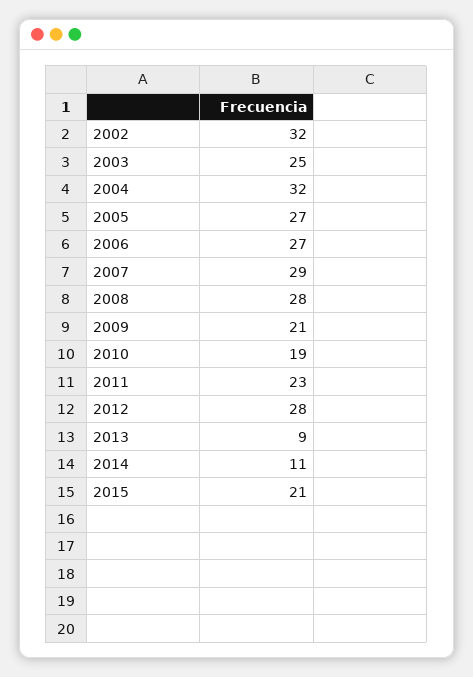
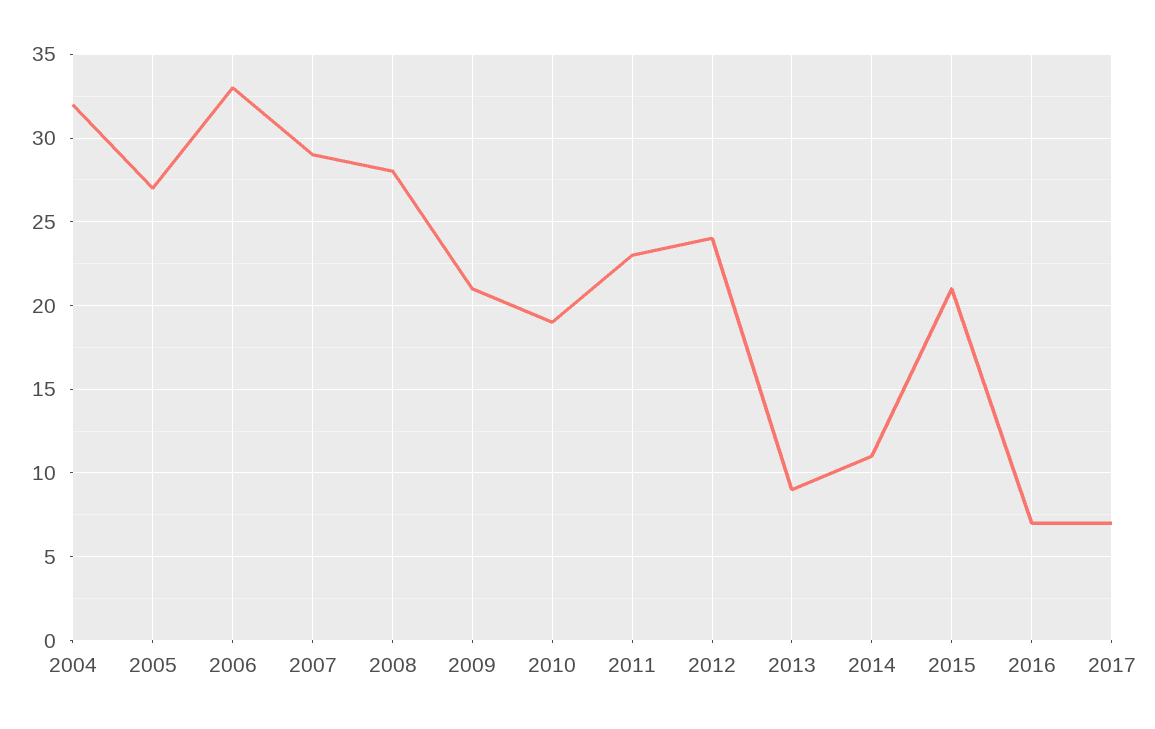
2002: 32 -> none
2003: 25 -> none
2006: 27 -> 33
2012: 28 -> 24
2016: none -> 7
2017: none -> 7

